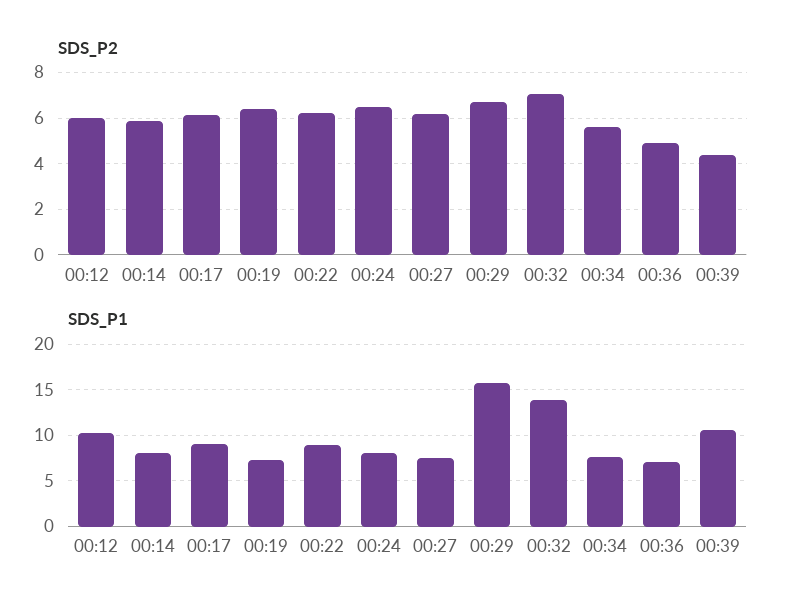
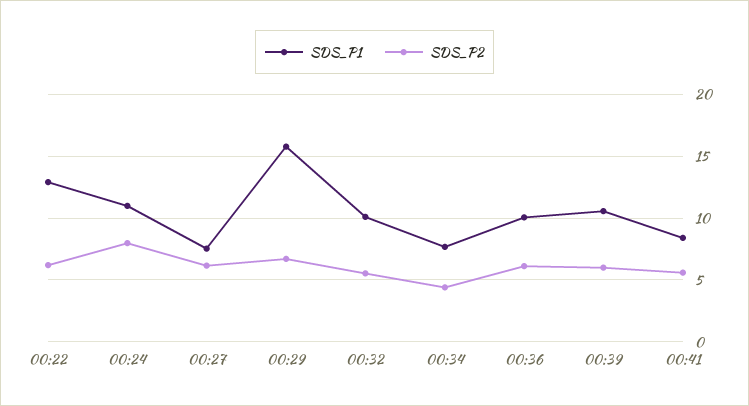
SDS_P2, 00:12: 6 -> none
SDS_P2, 00:14: 6 -> none
SDS_P2, 00:17: 6 -> none
SDS_P2, 00:19: 6.5 -> none
SDS_P2, 00:24: 6.5 -> 8
SDS_P2, 00:32: 7 -> 5.5
SDS_P2, 00:34: 5.5 -> 4.5
SDS_P2, 00:36: 5 -> 6
SDS_P2, 00:39: 4.5 -> 6
SDS_P1, 00:12: 10 -> none
SDS_P1, 00:14: 8 -> none
SDS_P1, 00:17: 9 -> none
SDS_P1, 00:19: 7 -> none
SDS_P1, 00:22: 9 -> 13
SDS_P1, 00:24: 8 -> 11
SDS_P1, 00:32: 14 -> 10
SDS_P1, 00:36: 7 -> 10
SDS_P1, 00:41: none -> 8.5
SDS_P2, 00:41: none -> 5.5

